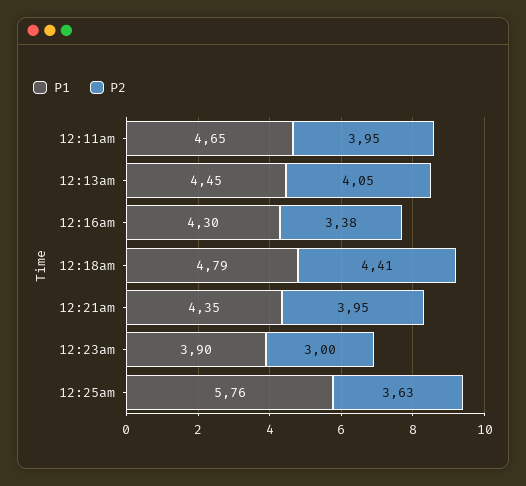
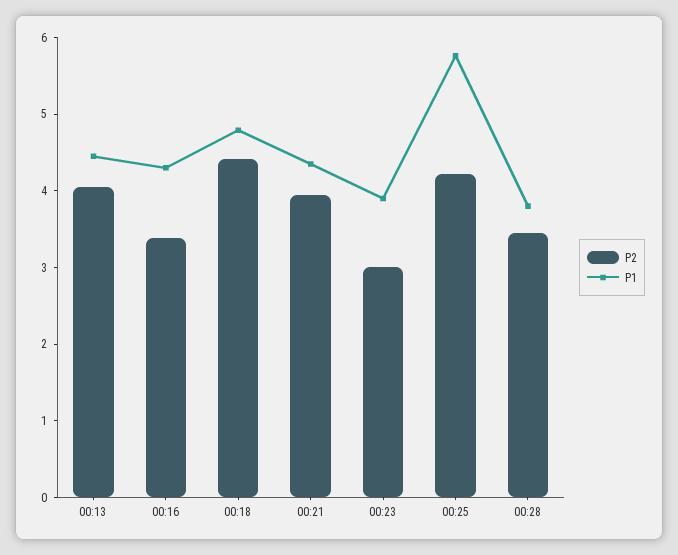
P1, 12:11am: 4.65 -> none
P2, 12:11am: 3.95 -> none
P2, 12:25am: 3.63 -> 4.2
P2, 00:28: none -> 3.4
P1, 00:28: none -> 3.8

